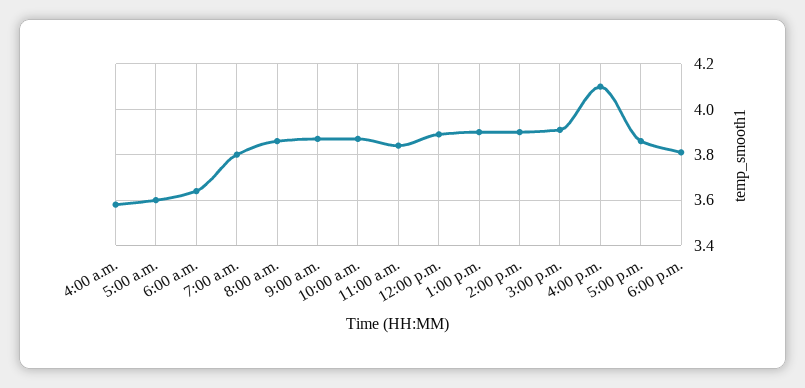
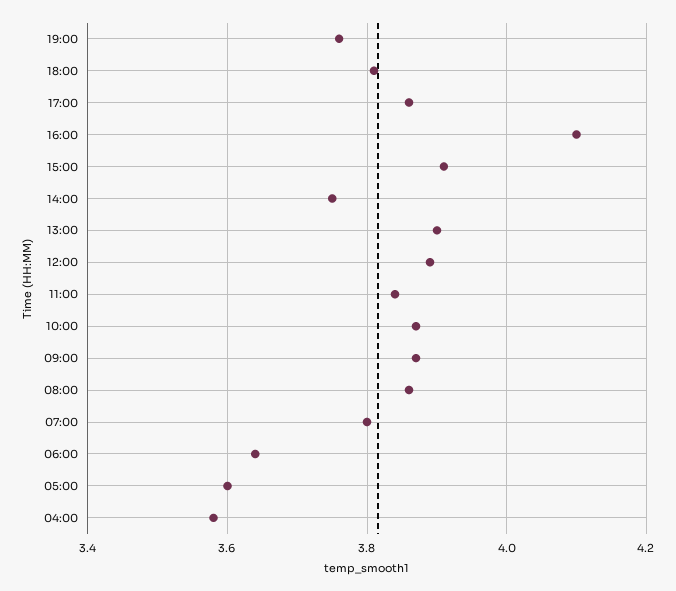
2:00 p.m.: 3.9 -> 3.75
19:00: none -> 3.75

